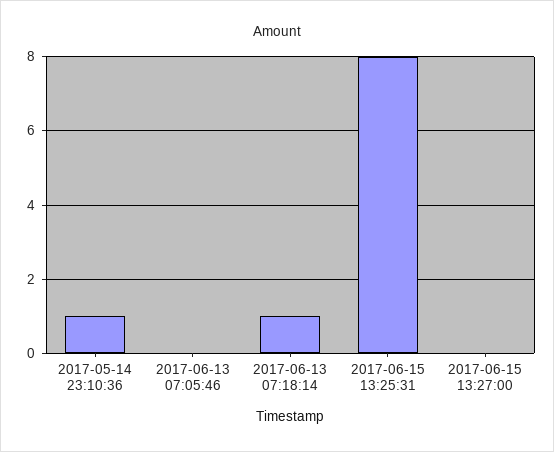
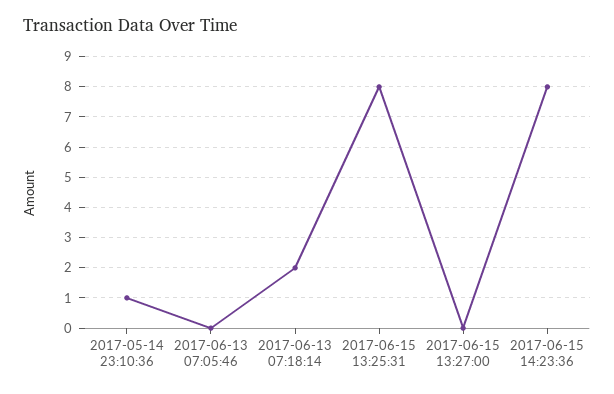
2017-06-13 07:18:14: 1 -> 2
2017-06-15 14:23:36: none -> 8

